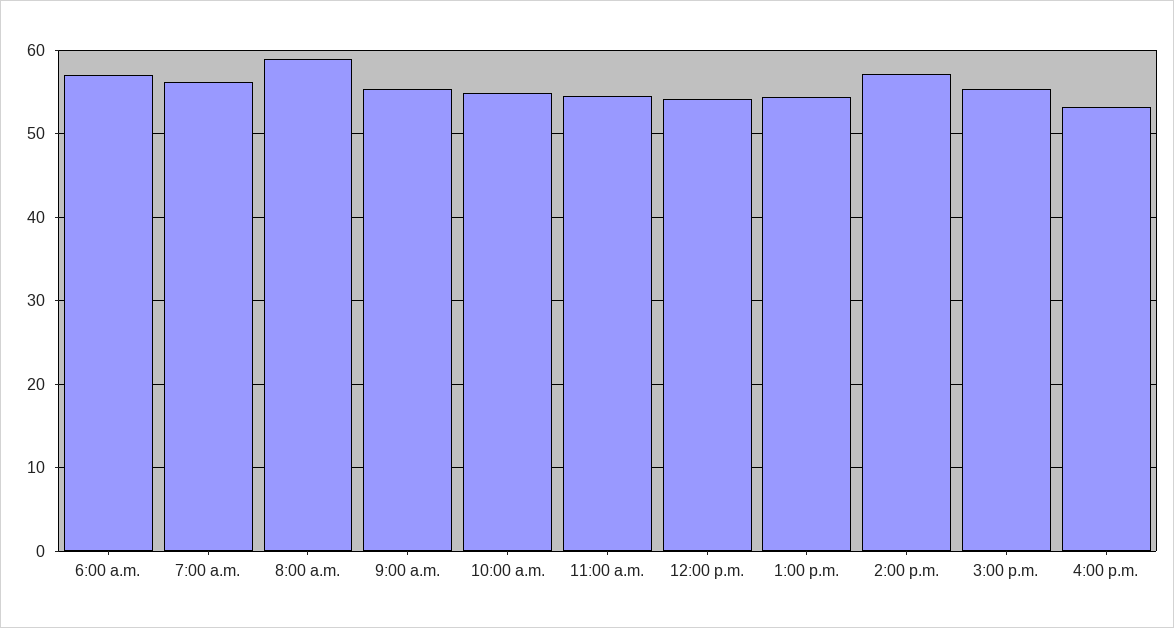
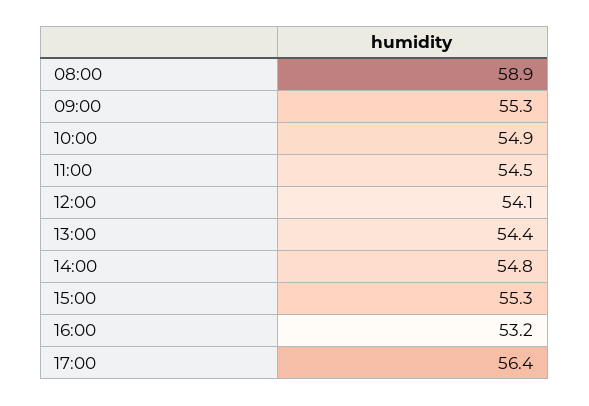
6:00 a.m.: 57 -> none
7:00 a.m.: 56 -> none
2:00 p.m.: 57 -> 54.8
17:00: none -> 56.4

